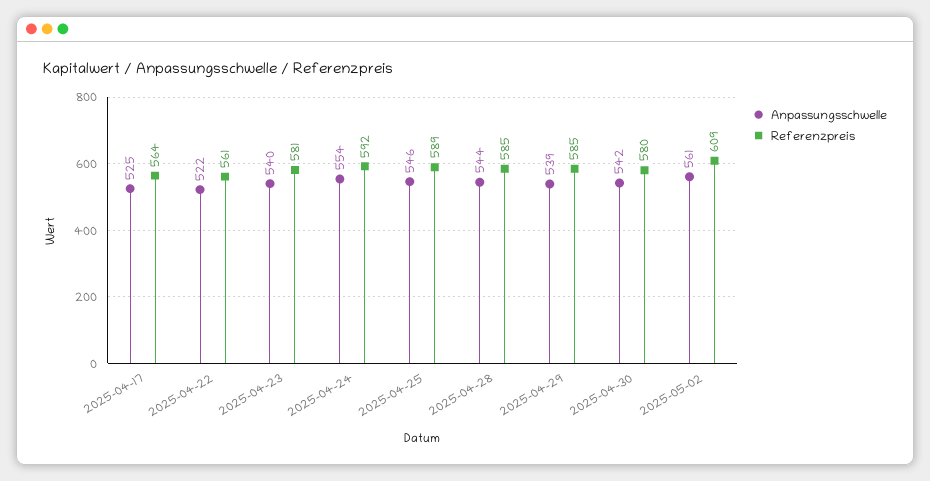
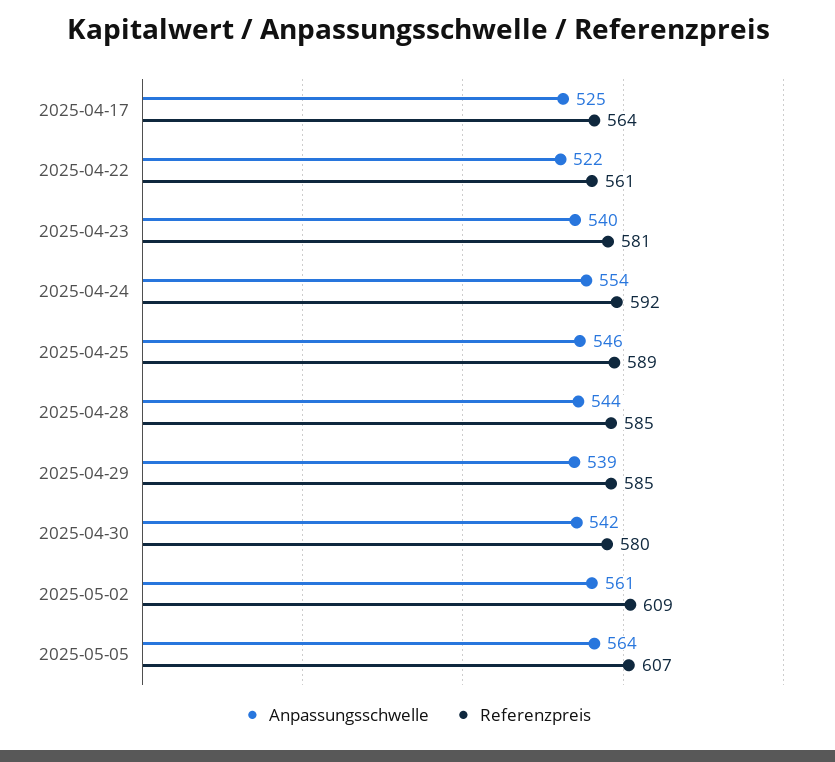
Anpassungsschwelle, 2025-05-05: none -> 564
Referenzpreis, 2025-05-05: none -> 607

